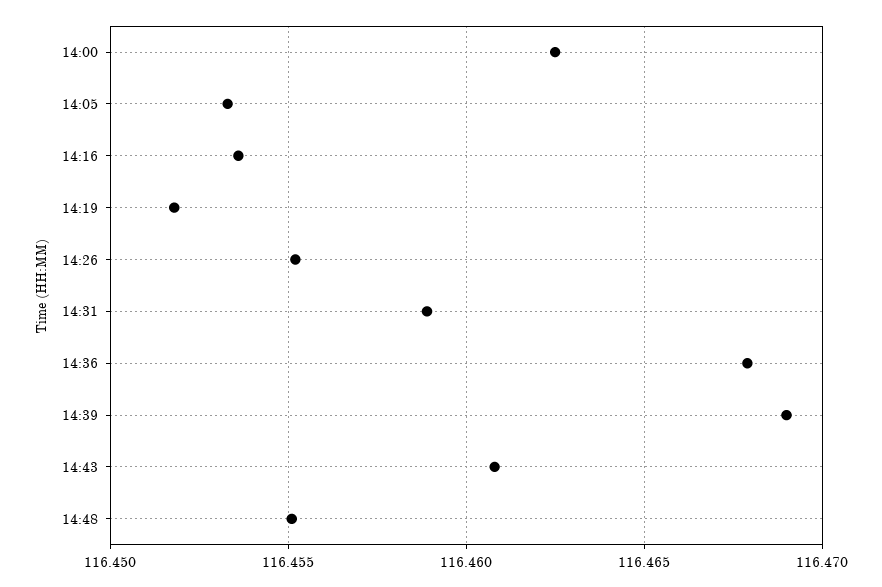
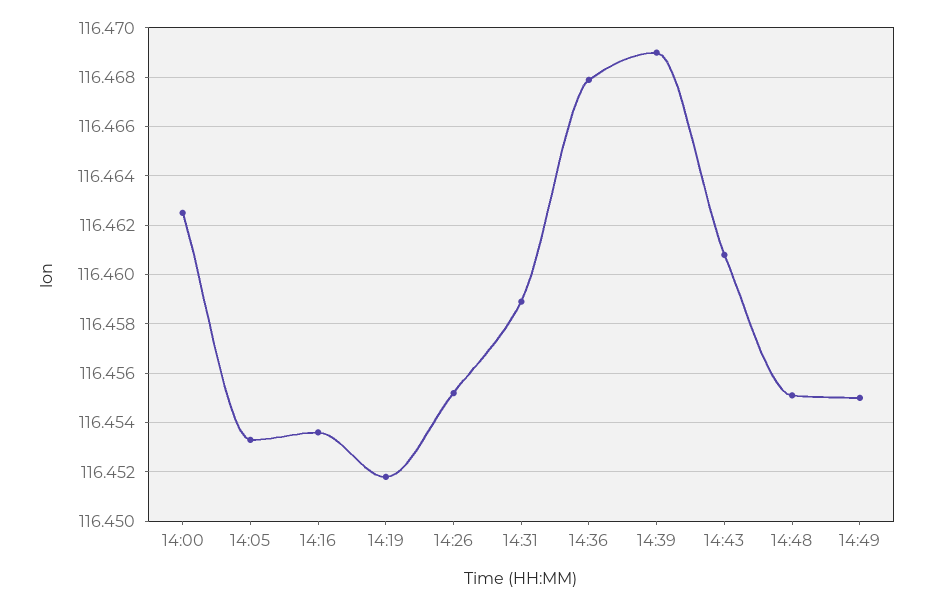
14:49: none -> 116.455

